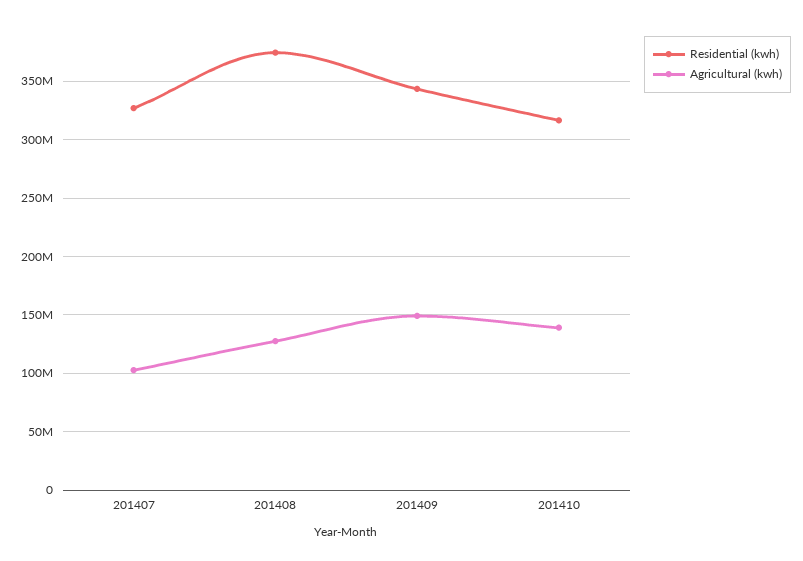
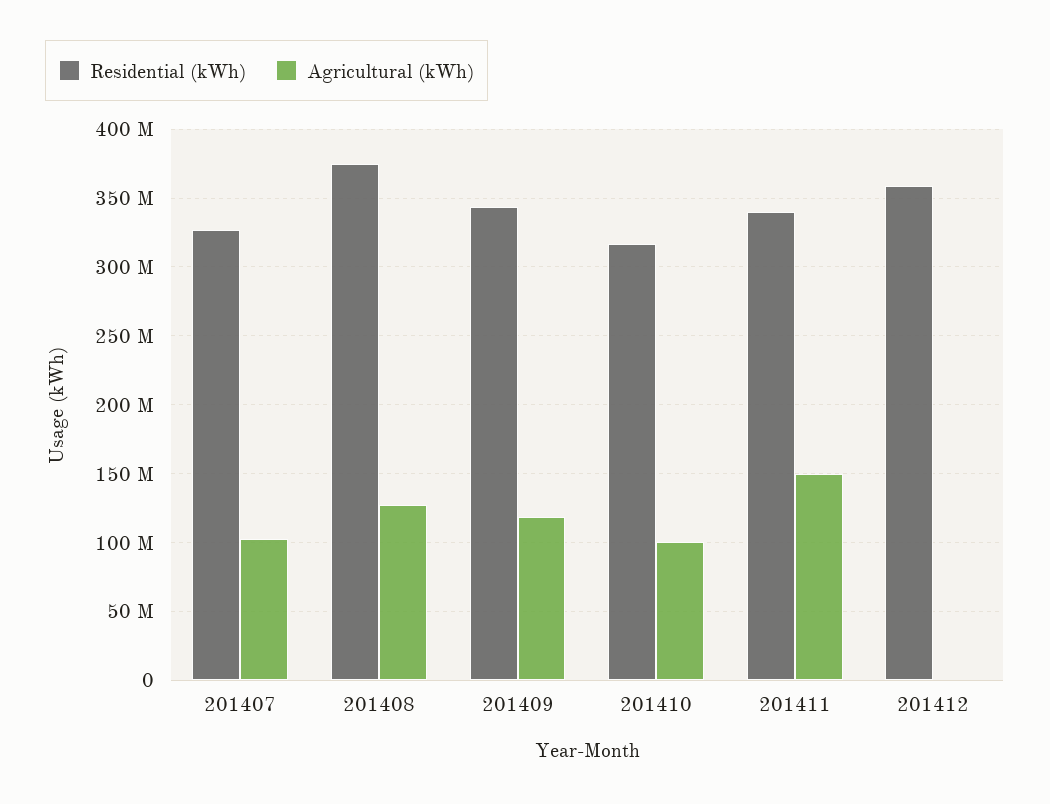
Agricultural (kwh), 201409: 150000000 -> 120000000
Agricultural (kwh), 201410: 140000000 -> 100000000
Residential (kwh), 201411: none -> 340000000
Agricultural (kwh), 201411: none -> 150000000
Residential (kwh), 201412: none -> 360000000
Agricultural (kwh), 201412: none -> 0

